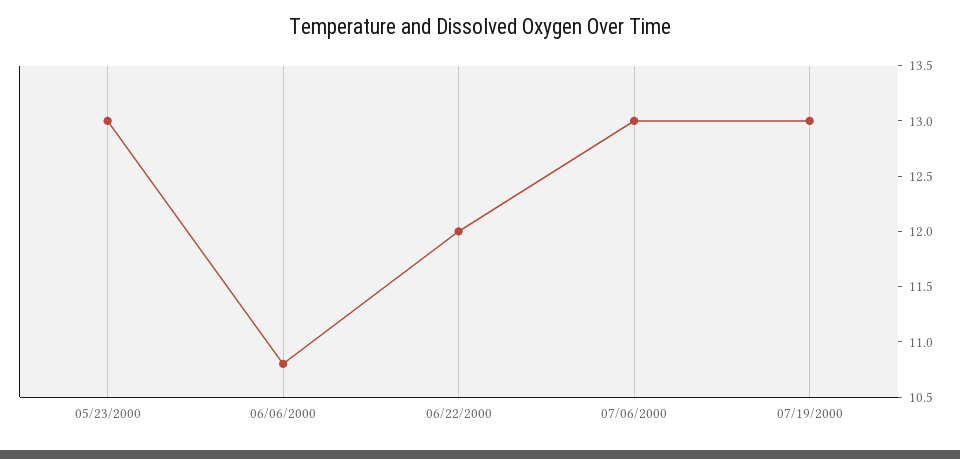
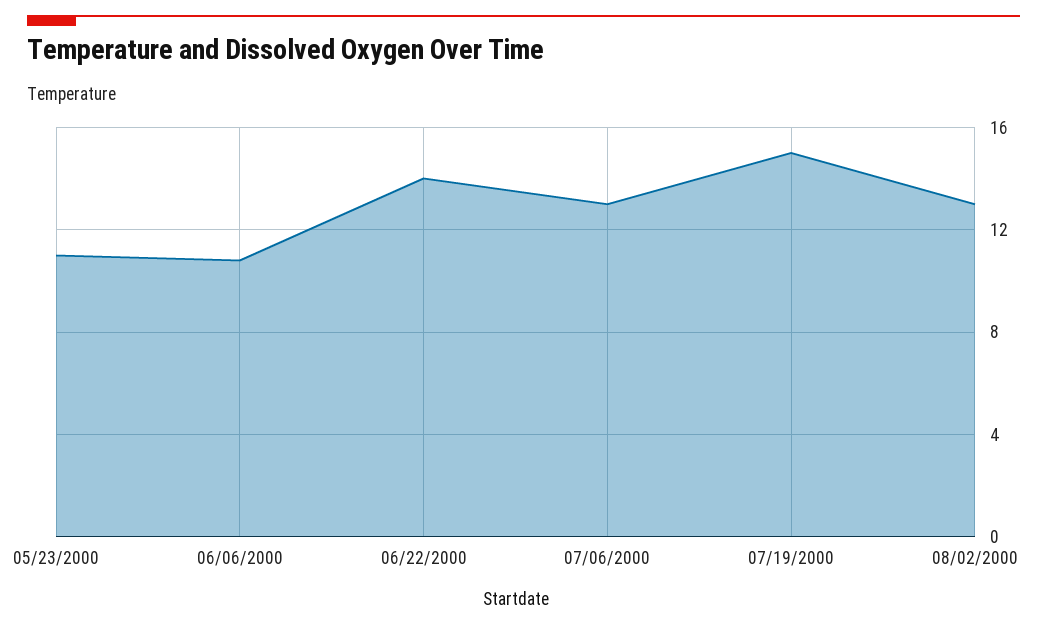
05/23/2000: 13 -> 11
06/22/2000: 12 -> 14
07/19/2000: 13 -> 15
08/02/2000: none -> 13

